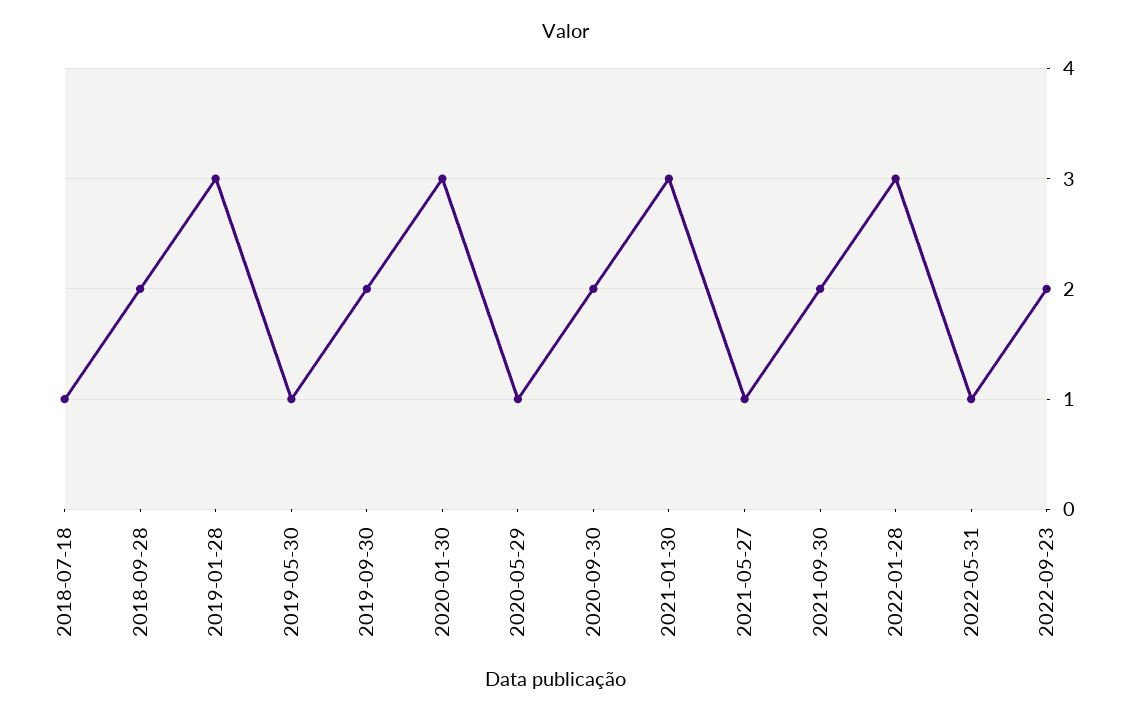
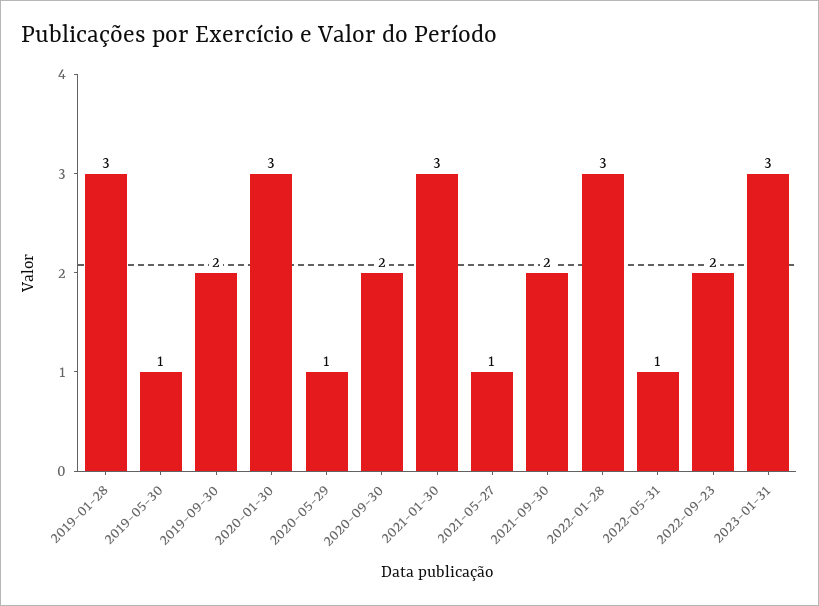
2018-07-18: 1 -> none
2018-09-28: 2 -> none
2023-01-31: none -> 3

